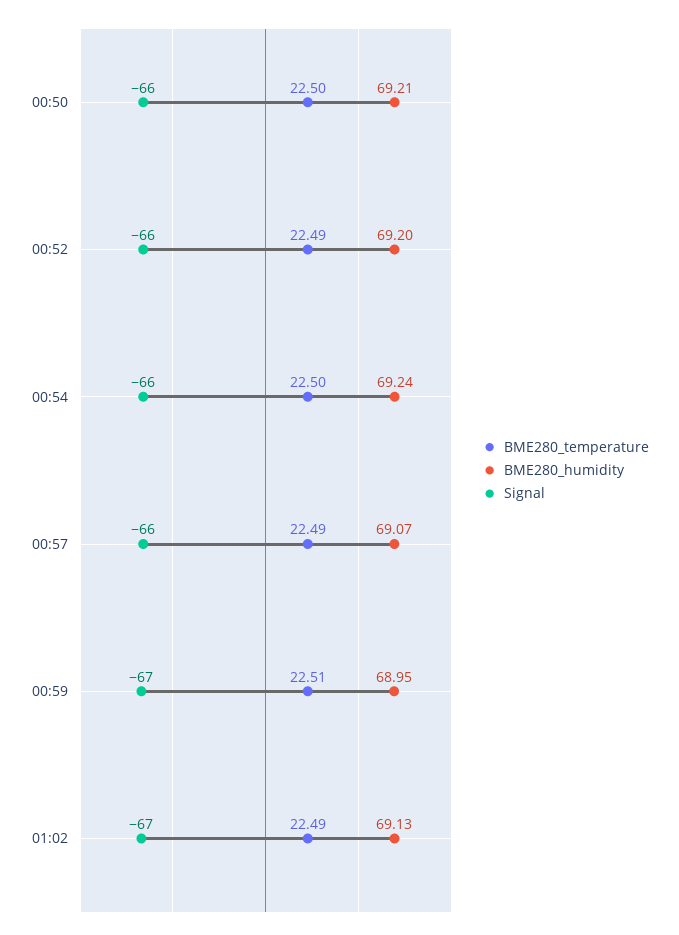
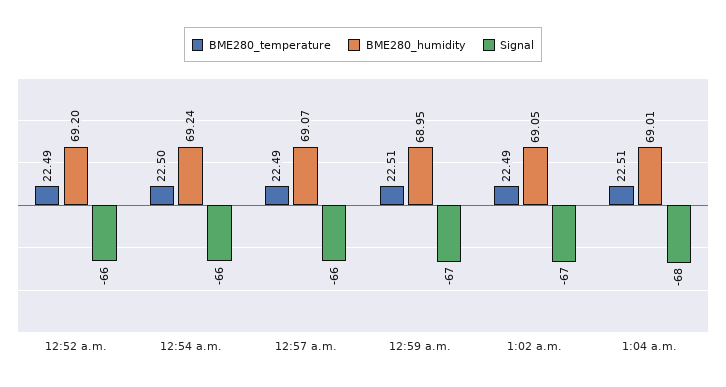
BME280_temperature, 00:50: 22.5 -> none
BME280_humidity, 00:50: 69.21 -> none
Signal, 00:50: -66 -> none
BME280_humidity, 01:02: 69.13 -> 69.05
BME280_temperature, 1:04 a.m.: none -> 22.51
BME280_humidity, 1:04 a.m.: none -> 69.01
Signal, 1:04 a.m.: none -> -68

